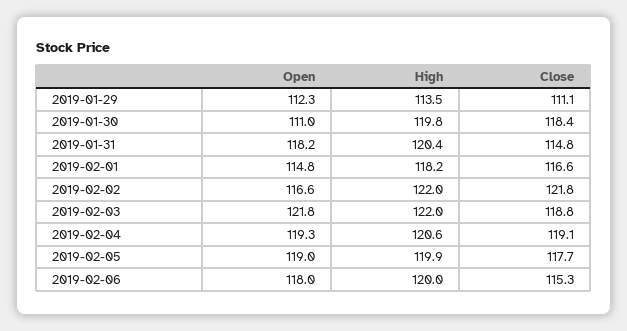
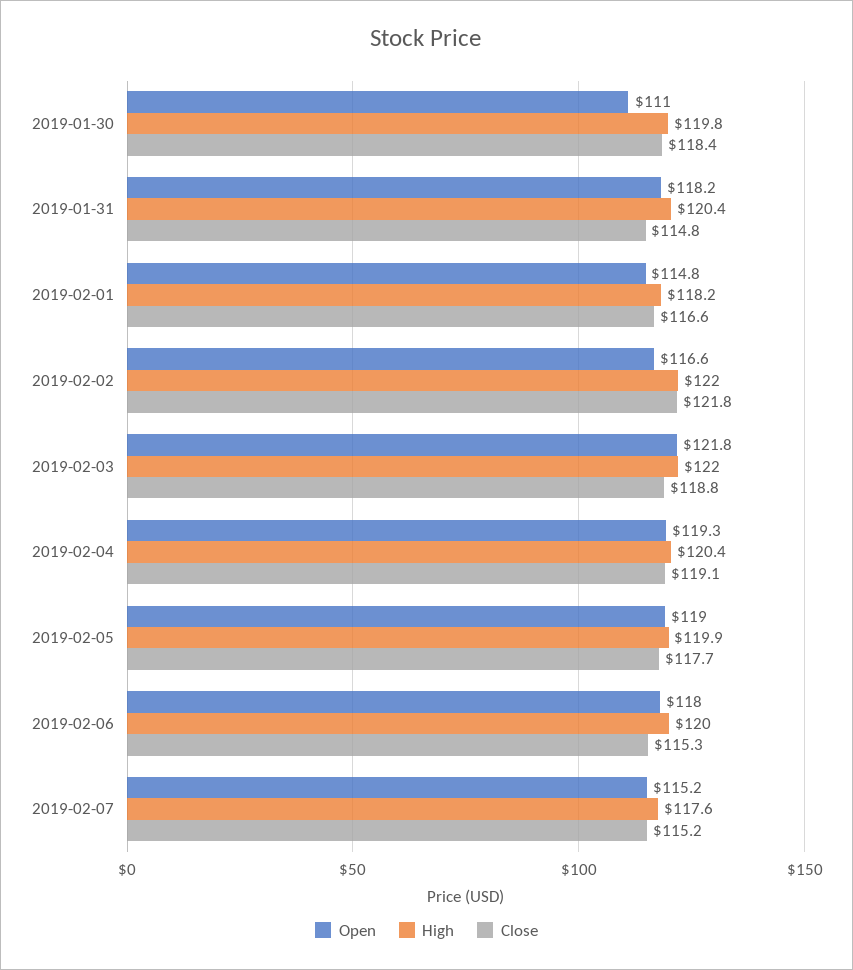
Open, 2019-01-29: 112.3 -> none
High, 2019-01-29: 113.5 -> none
Close, 2019-01-29: 111.1 -> none
High, 2019-02-04: 120.6 -> 120.4
Open, 2019-02-07: none -> 115.2
High, 2019-02-07: none -> 117.6
Close, 2019-02-07: none -> 115.2

